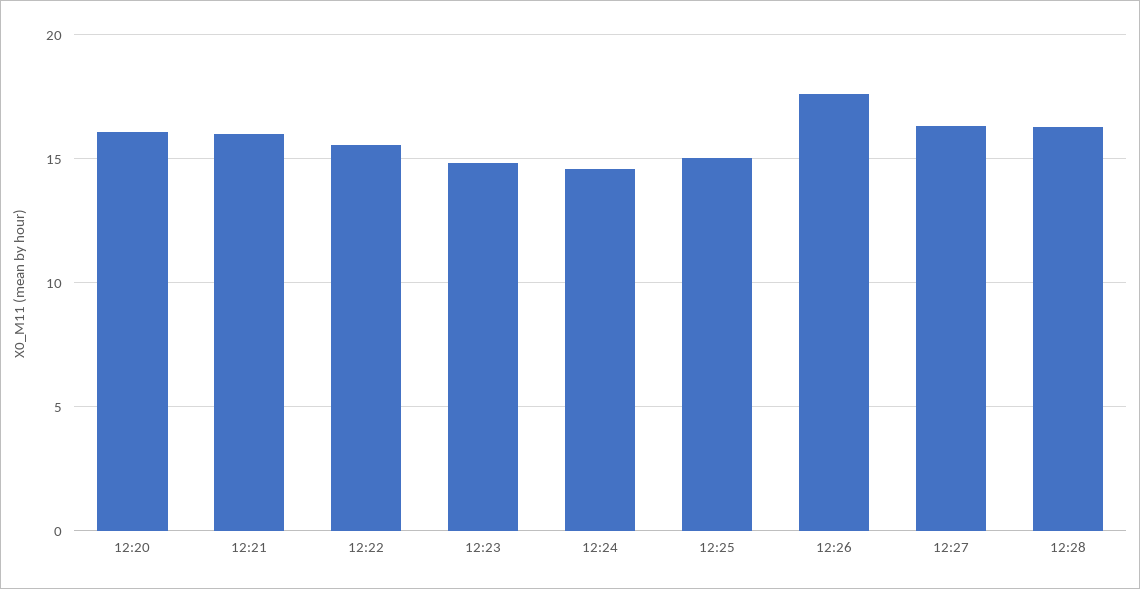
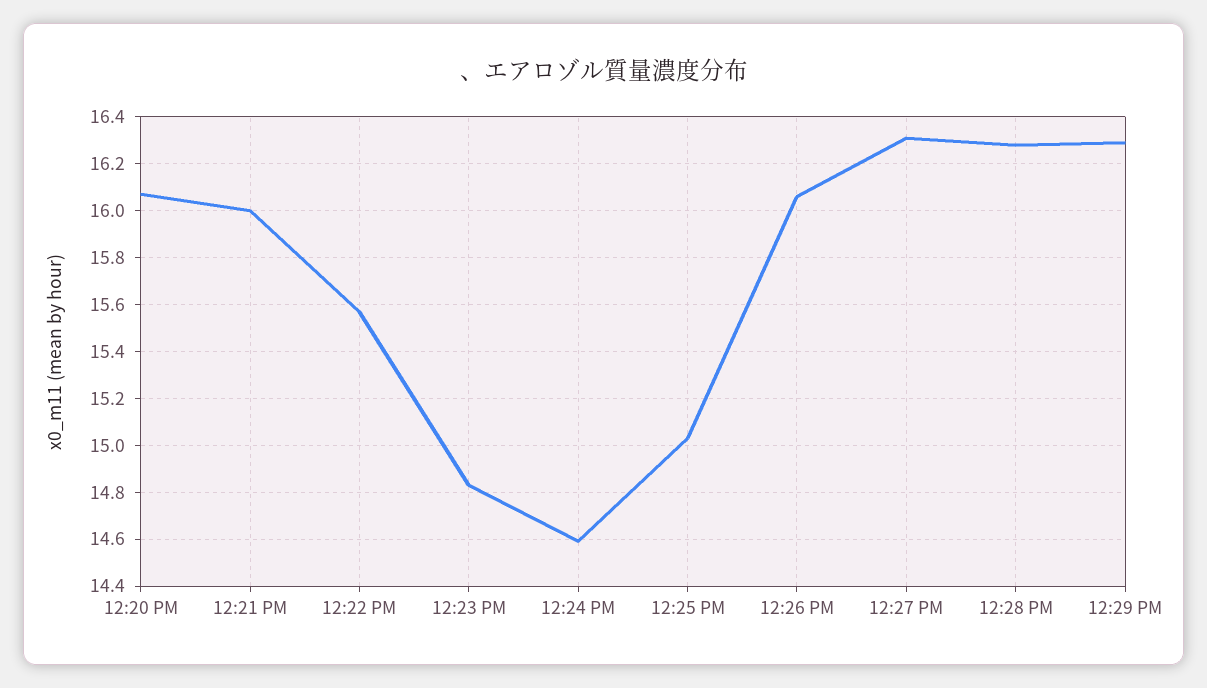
12:26: 17.5 -> 16.05
12:29 PM: none -> 16.3

